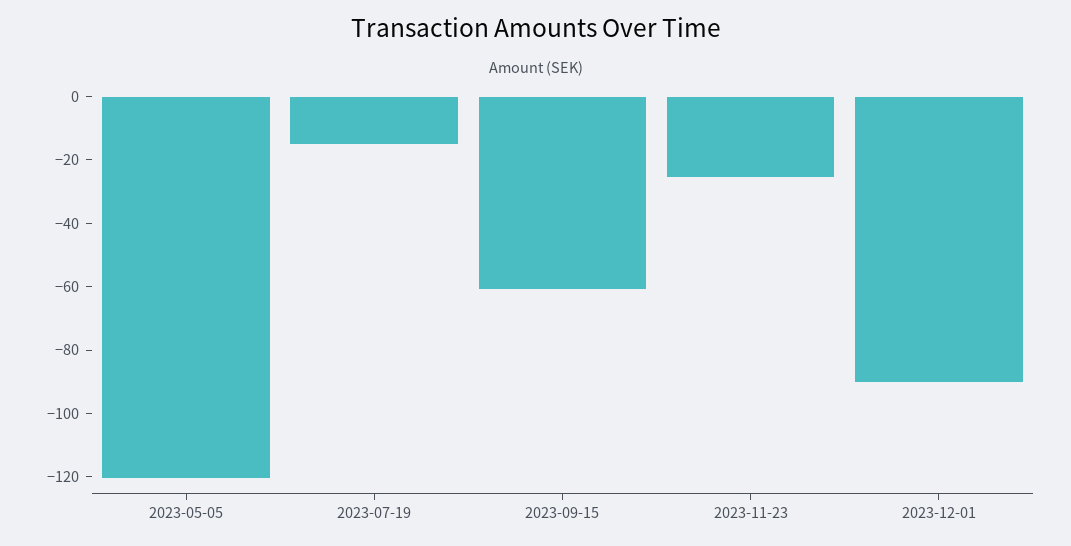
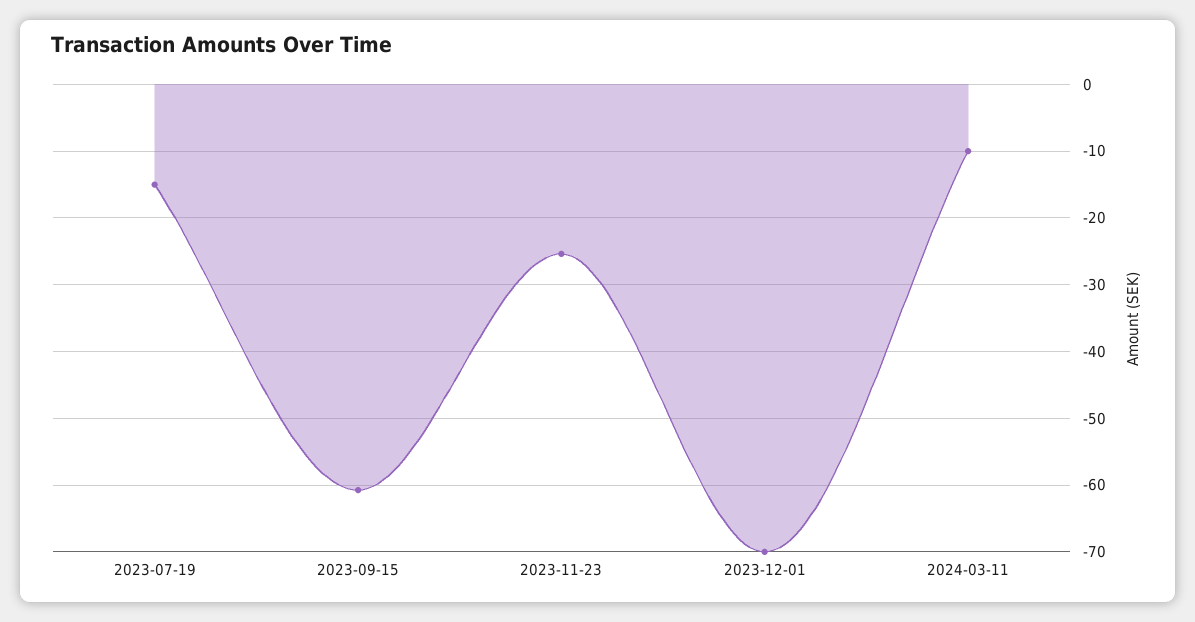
2023-05-05: -120 -> none
2023-12-01: -90 -> -70
2024-03-11: none -> -10

